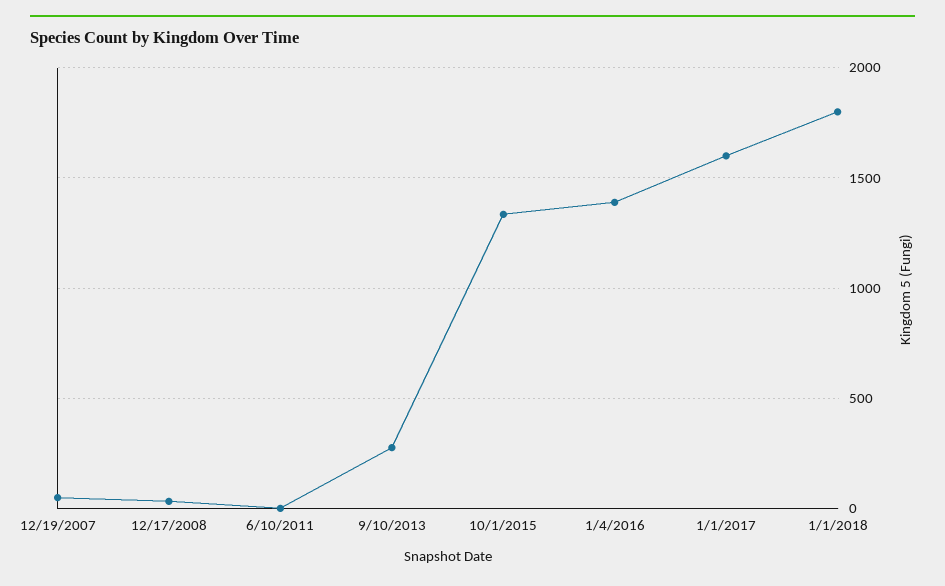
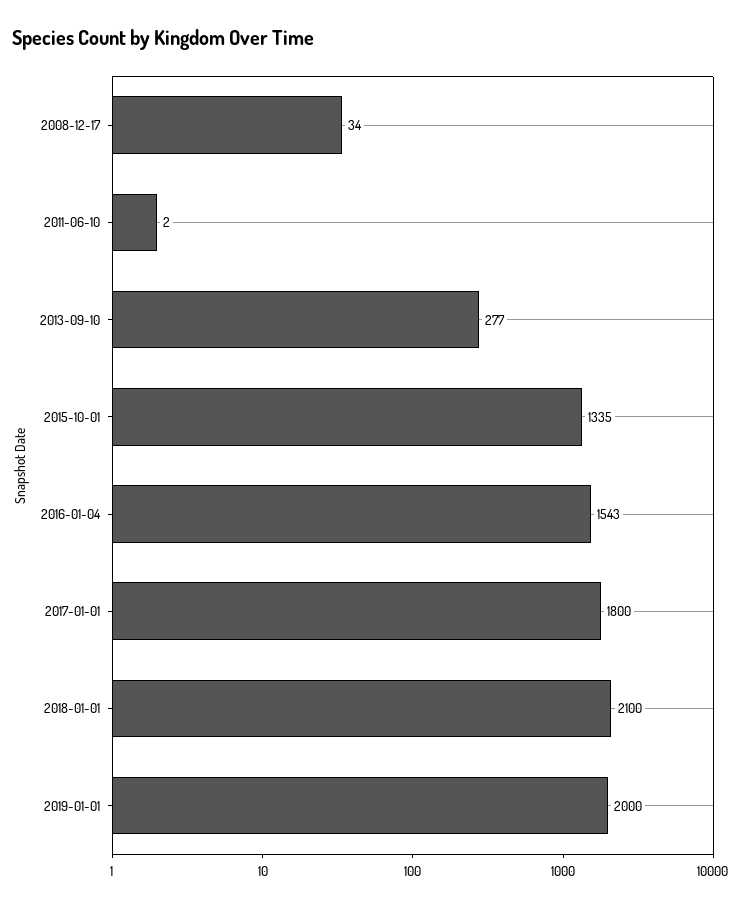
12/19/2007: 50 -> none
1/4/2016: 1400 -> 1543
1/1/2017: 1600 -> 1800
1/1/2018: 1800 -> 2100
2019-01-01: none -> 2000

